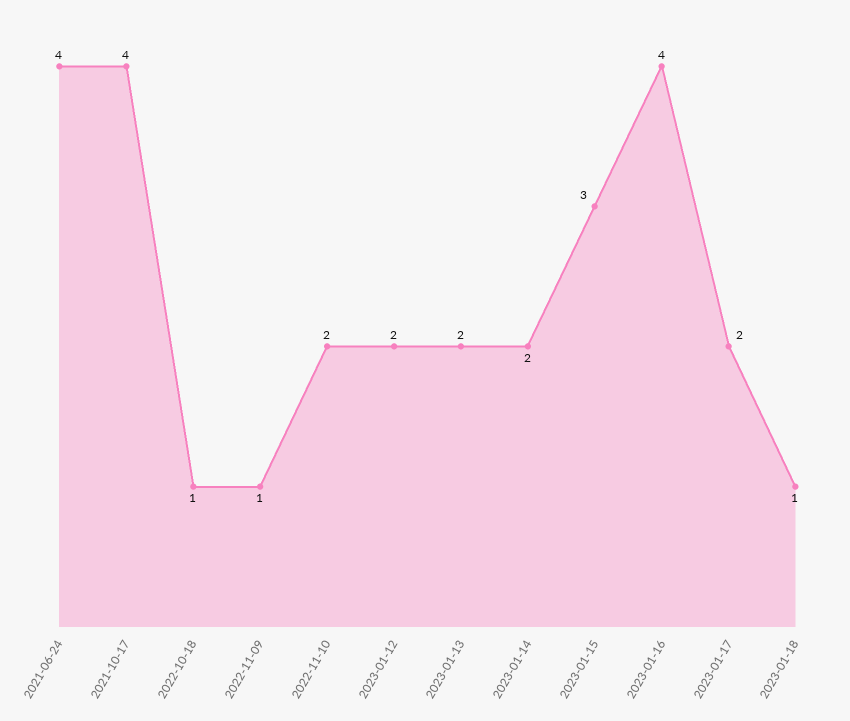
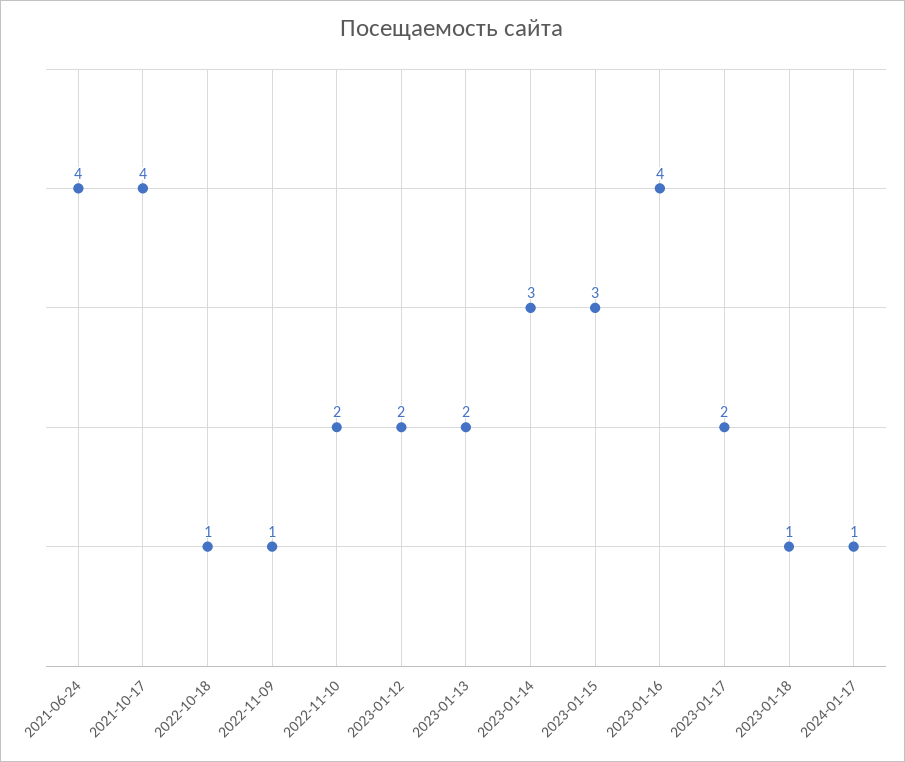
2023-01-14: 2 -> 3
2024-01-17: none -> 1

